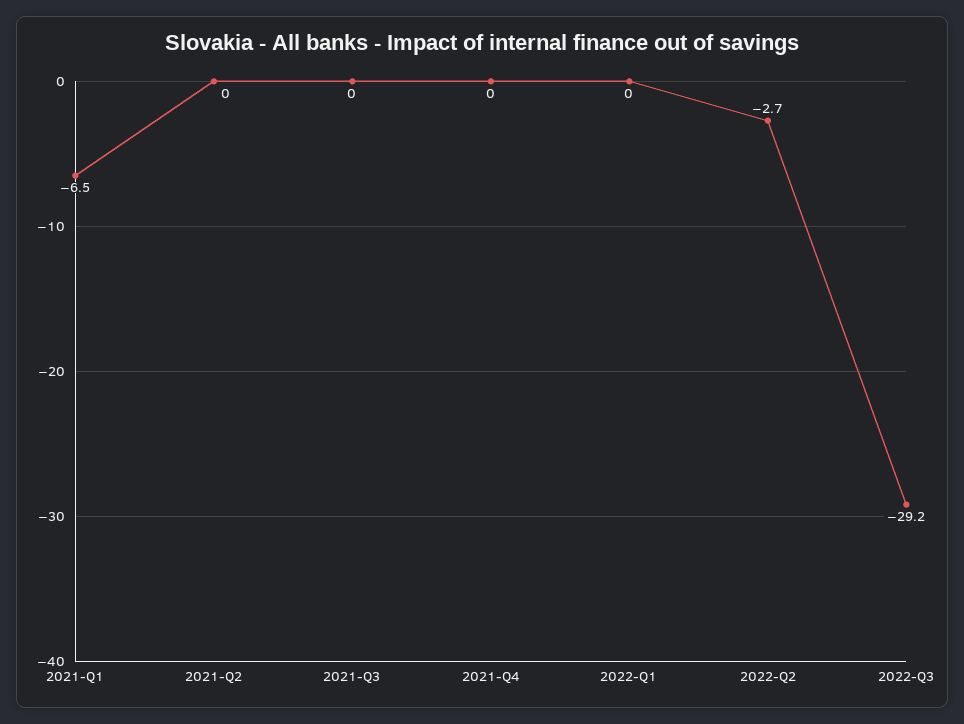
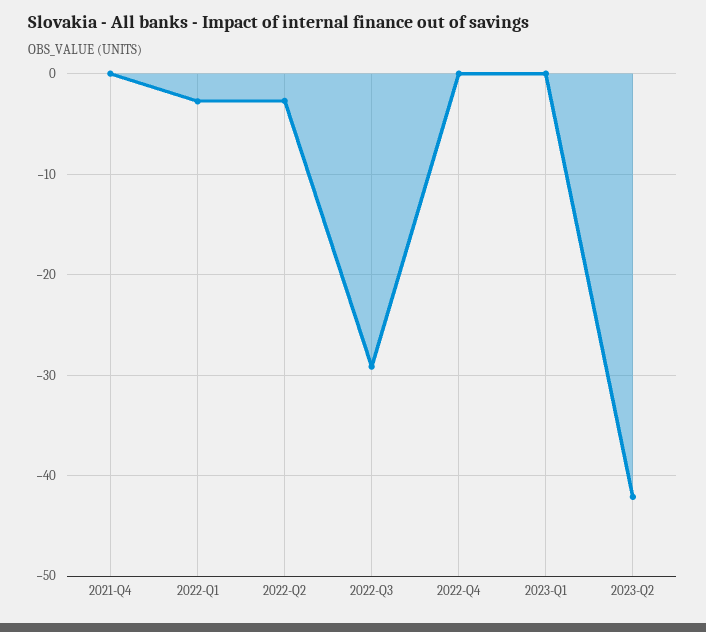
2021-Q1: -6.5 -> none
2021-Q2: 0 -> none
2021-Q3: 0 -> none
2022-Q1: 0 -> -3
2022-Q4: none -> 0
2023-Q1: none -> 0
2023-Q2: none -> -42

